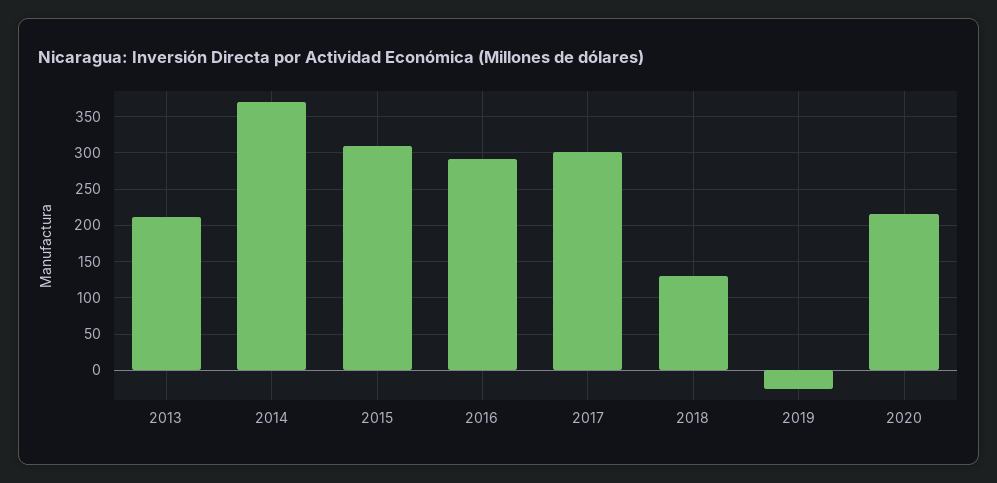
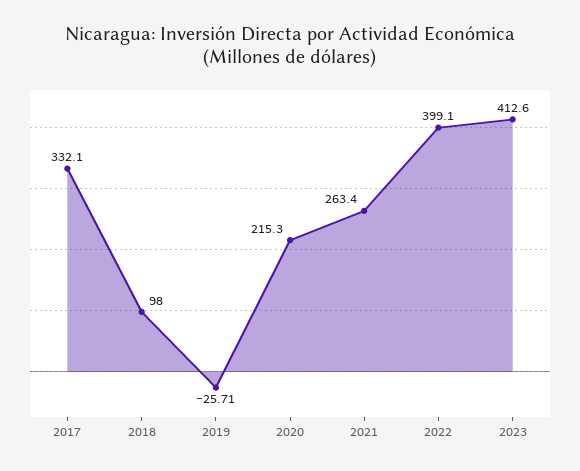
2013: 210 -> none
2014: 370 -> none
2015: 310 -> none
2016: 290 -> none
2017: 300 -> 332.1
2018: 130 -> 98
2021: none -> 263.4
2022: none -> 399.1
2023: none -> 412.6

